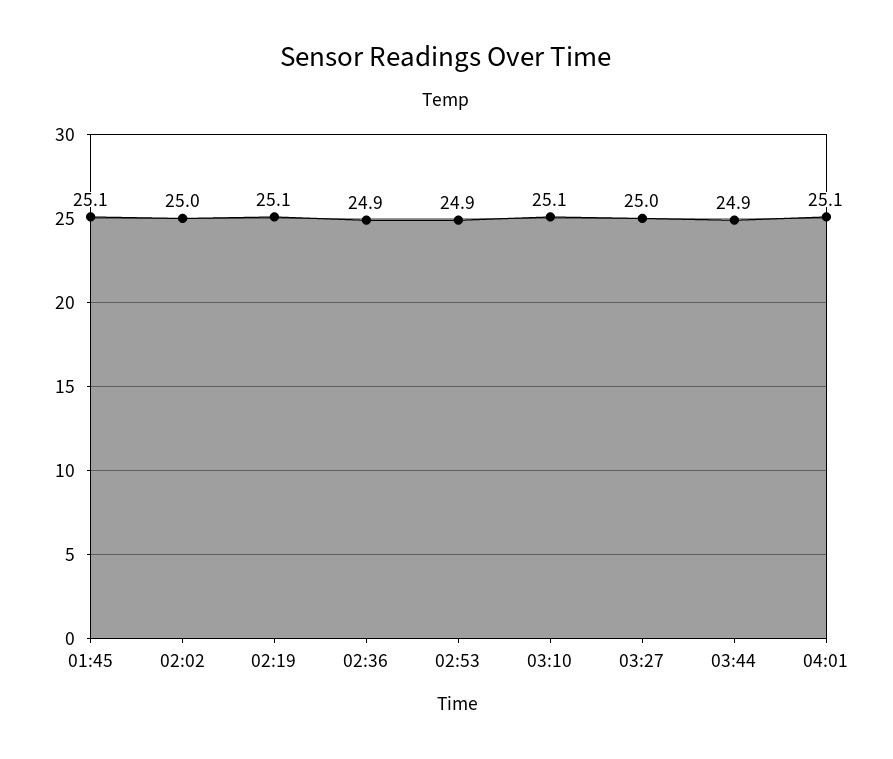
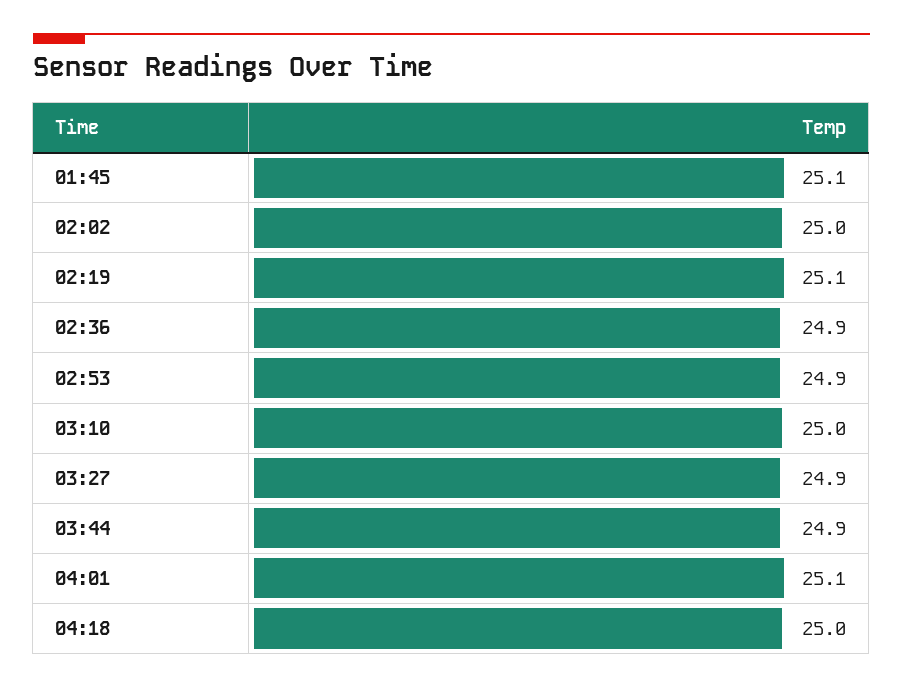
03:10: 25.1 -> 25
03:27: 25 -> 24.9
04:18: none -> 25

